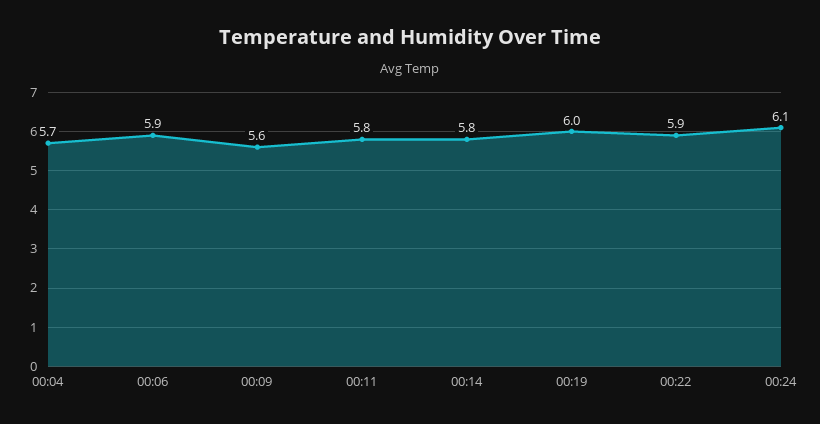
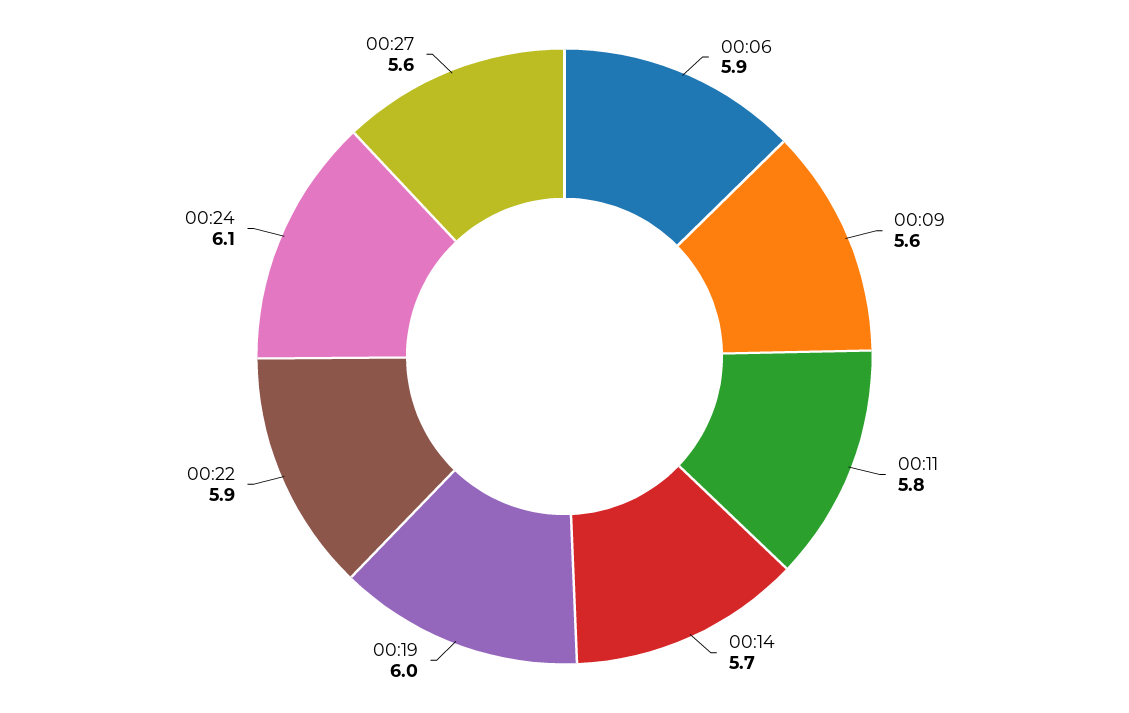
00:04: 5.7 -> none
00:14: 5.8 -> 5.7
00:27: none -> 5.6

